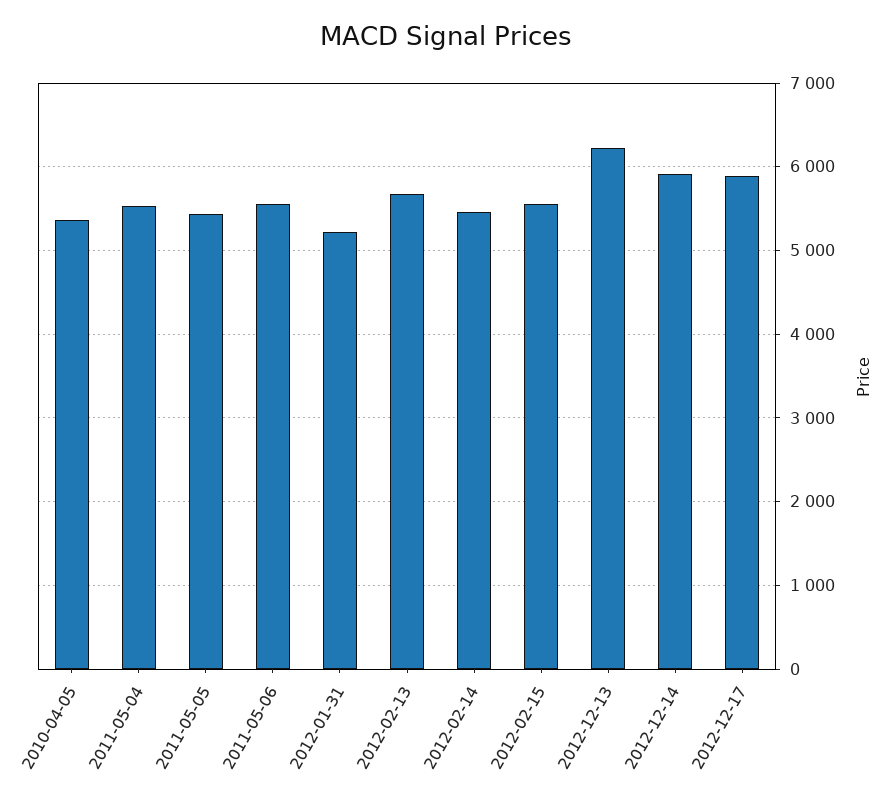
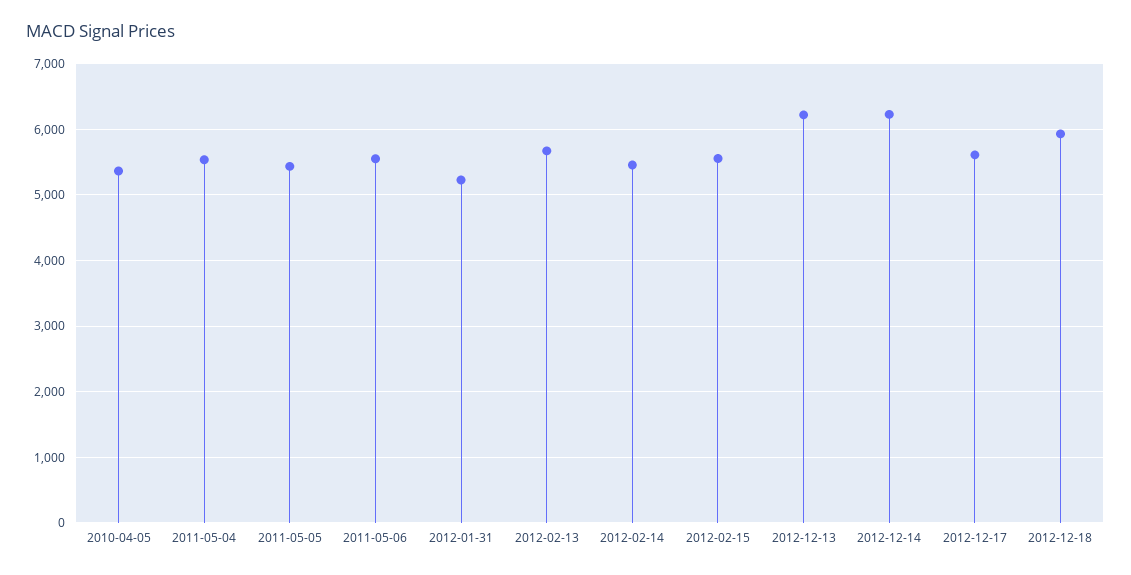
2012-12-14: 5900 -> 6200
2012-12-17: 5900 -> 5600
2012-12-18: none -> 5900

